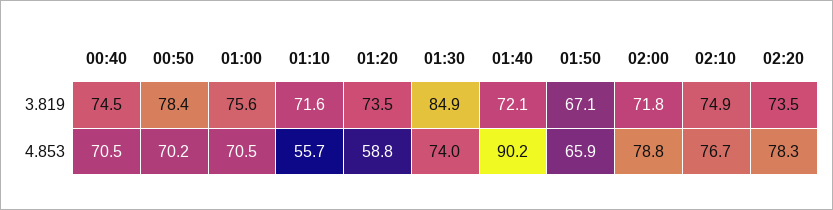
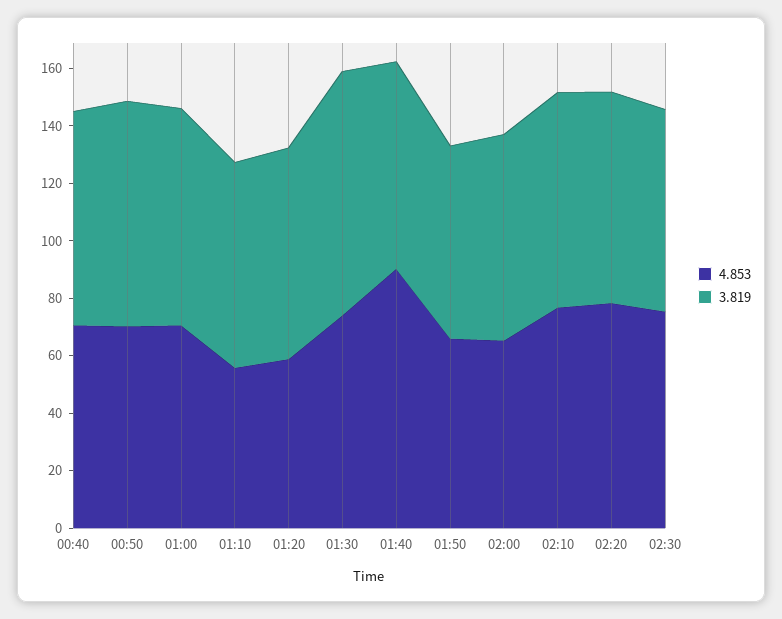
4.853, 02:00: 78.8 -> 65
4.853, 02:30: none -> 75
3.819, 02:30: none -> 70

